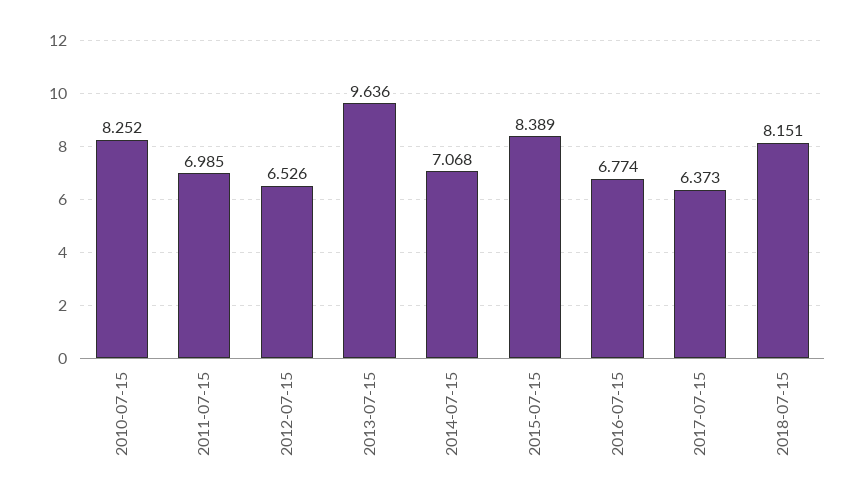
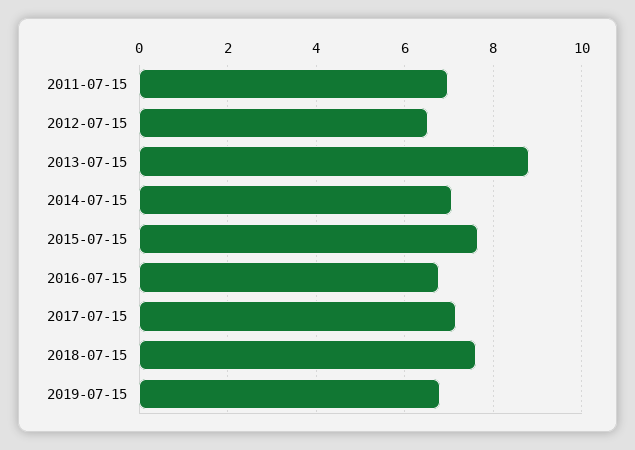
2010-07-15: 8.252 -> none
2013-07-15: 9.636 -> 8.8
2015-07-15: 8.389 -> 7.6
2017-07-15: 6.373 -> 7.2
2018-07-15: 8.151 -> 7.6
2019-07-15: none -> 6.8

